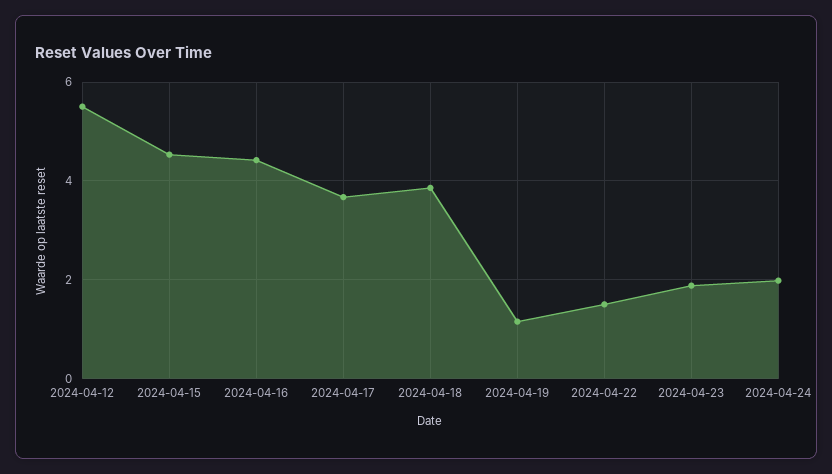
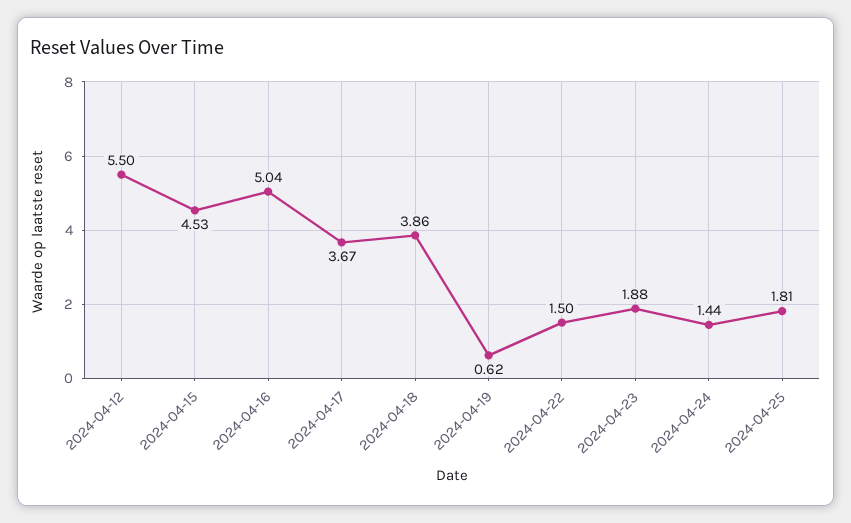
2024-04-16: 4.4 -> 5.04
2024-04-19: 1.2 -> 0.62
2024-04-24: 2 -> 1.44
2024-04-25: none -> 1.81

